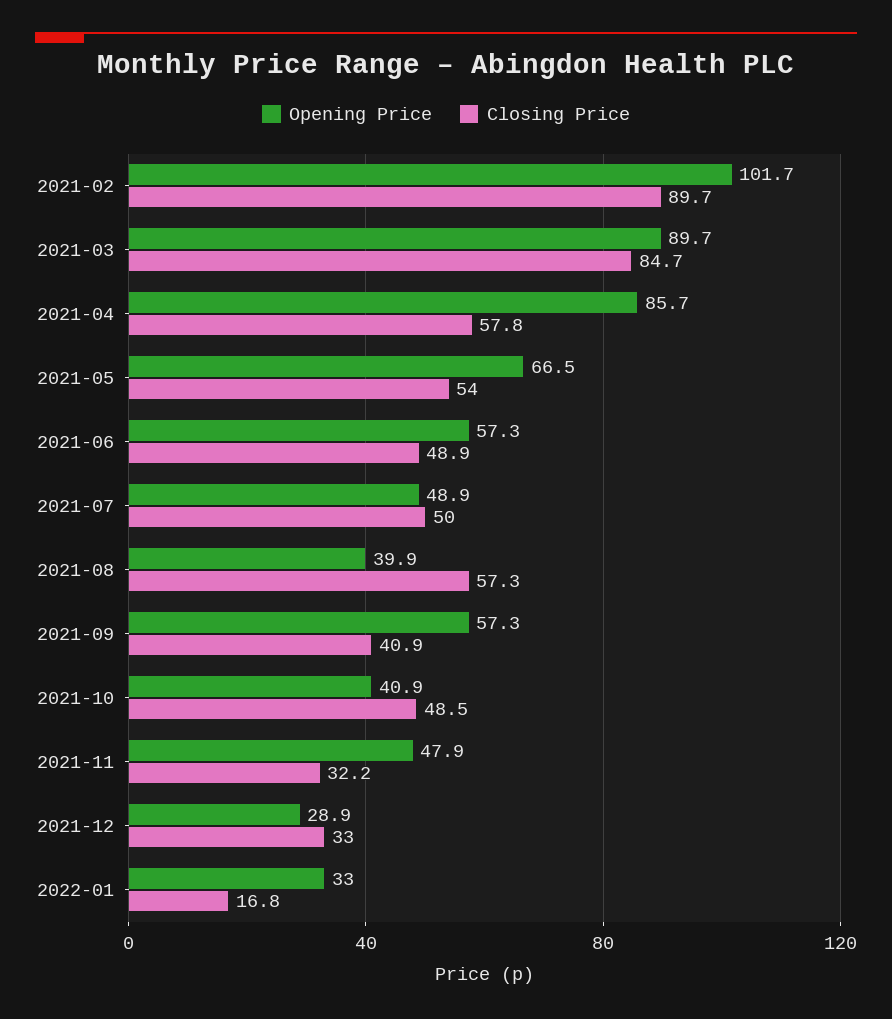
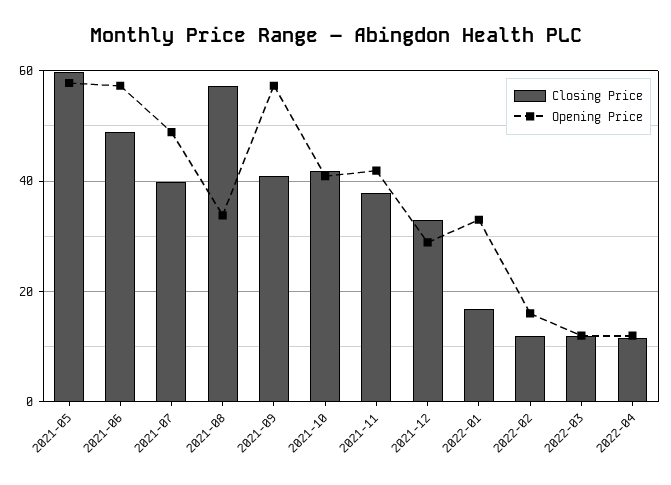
Opening Price, 2021-02: 101.7 -> none
Closing Price, 2021-02: 89.7 -> none
Opening Price, 2021-03: 89.7 -> none
Closing Price, 2021-03: 84.7 -> none
Opening Price, 2021-04: 85.7 -> none
Closing Price, 2021-04: 57.8 -> none
Opening Price, 2021-05: 66.5 -> 58
Closing Price, 2021-05: 54 -> 60
Closing Price, 2021-07: 50 -> 40
Opening Price, 2021-08: 39.9 -> 34
Closing Price, 2021-10: 48.5 -> 42
Opening Price, 2021-11: 47.9 -> 42
Closing Price, 2021-11: 32.2 -> 38
Closing Price, 2022-02: none -> 12
Opening Price, 2022-02: none -> 16
Closing Price, 2022-03: none -> 12
Opening Price, 2022-03: none -> 12
Closing Price, 2022-04: none -> 12
Opening Price, 2022-04: none -> 12

